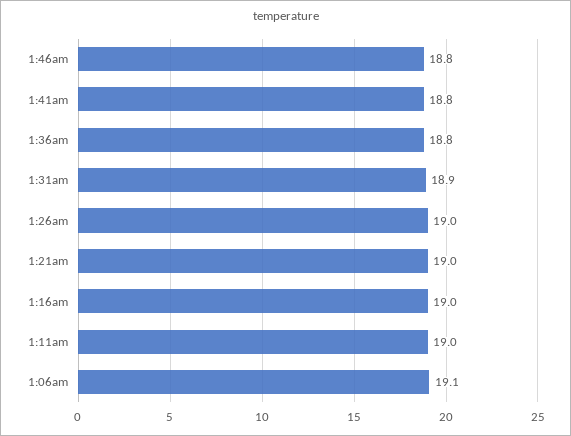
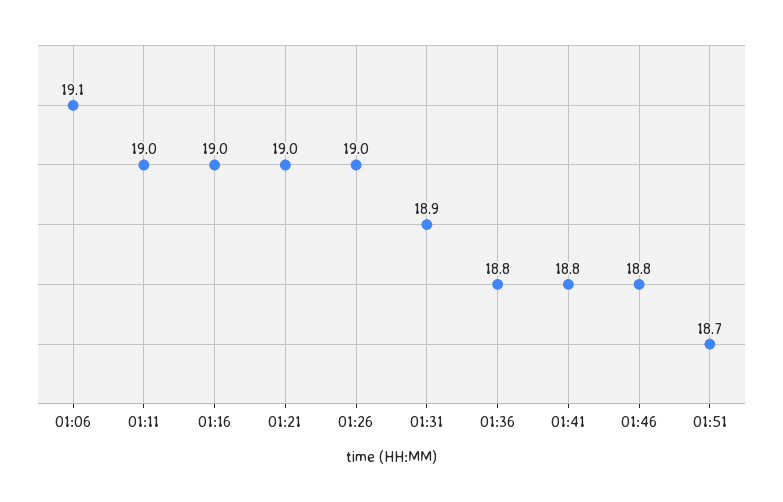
01:51: none -> 18.7

